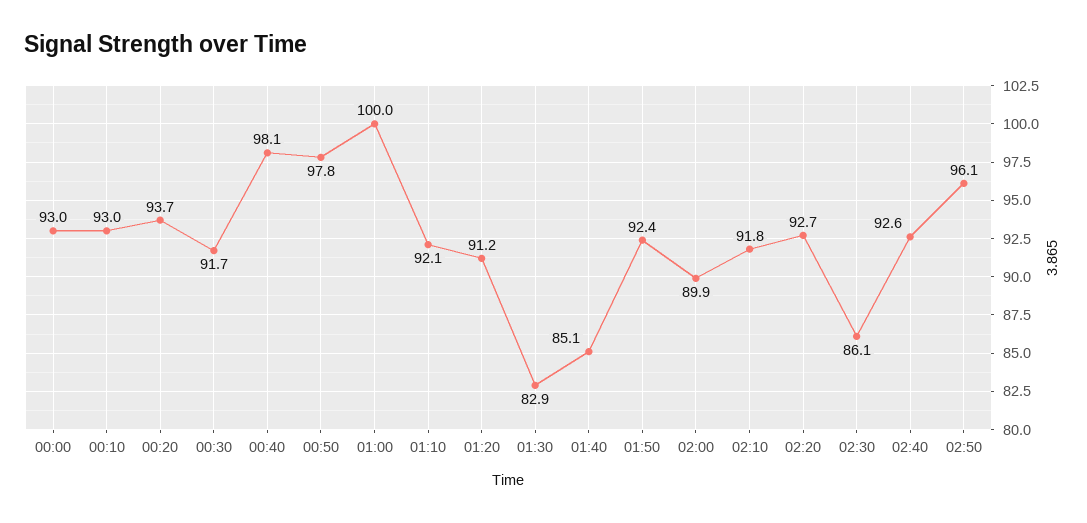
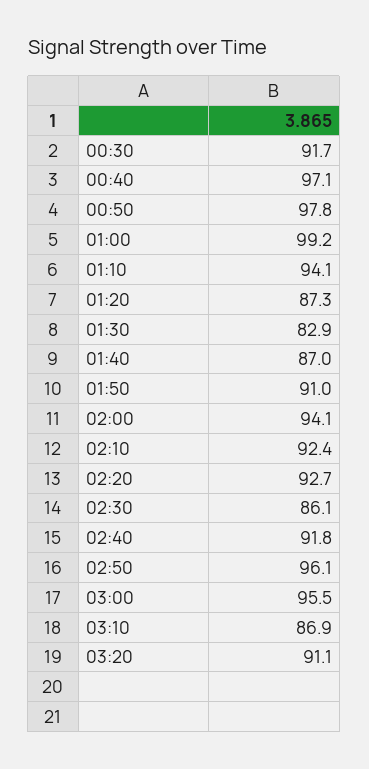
00:00: 93 -> none
00:10: 93 -> none
00:20: 93.7 -> none
00:40: 98.1 -> 97.1
01:00: 100 -> 99.2
01:10: 92.1 -> 94.1
01:20: 91.2 -> 87.3
01:40: 85.1 -> 87
01:50: 92.4 -> 91
02:00: 89.9 -> 94.1
02:10: 91.8 -> 92.4
02:40: 92.6 -> 91.8
03:00: none -> 95.5
03:10: none -> 86.9
03:20: none -> 91.1

